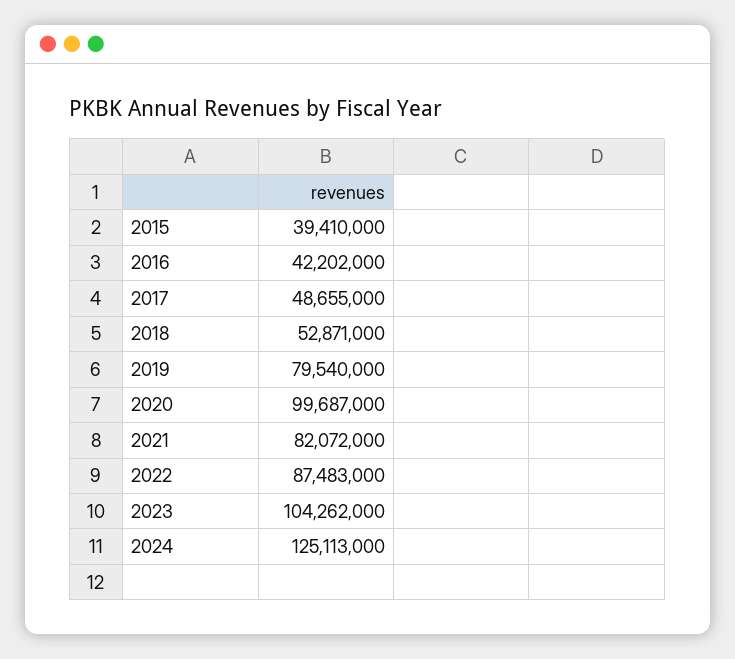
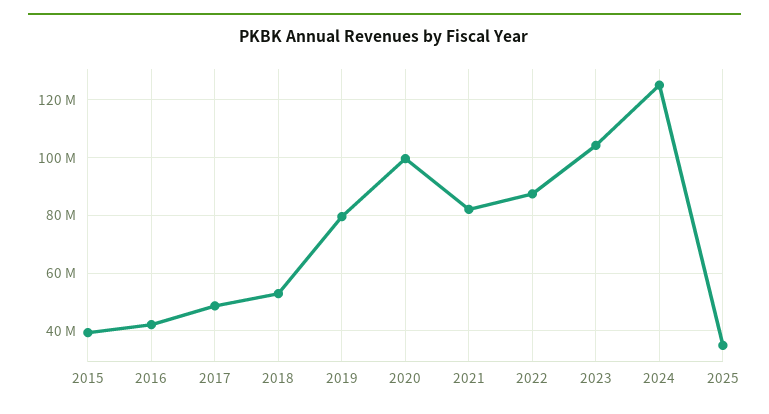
2025: none -> 35000000

